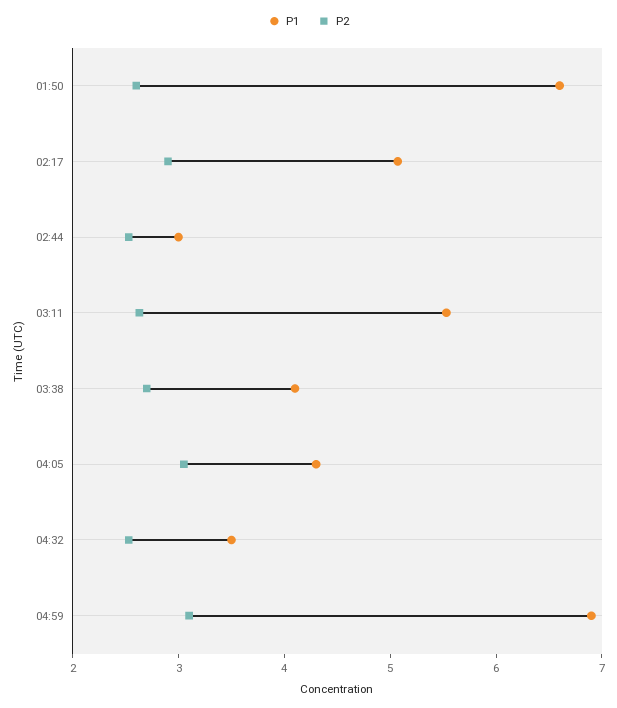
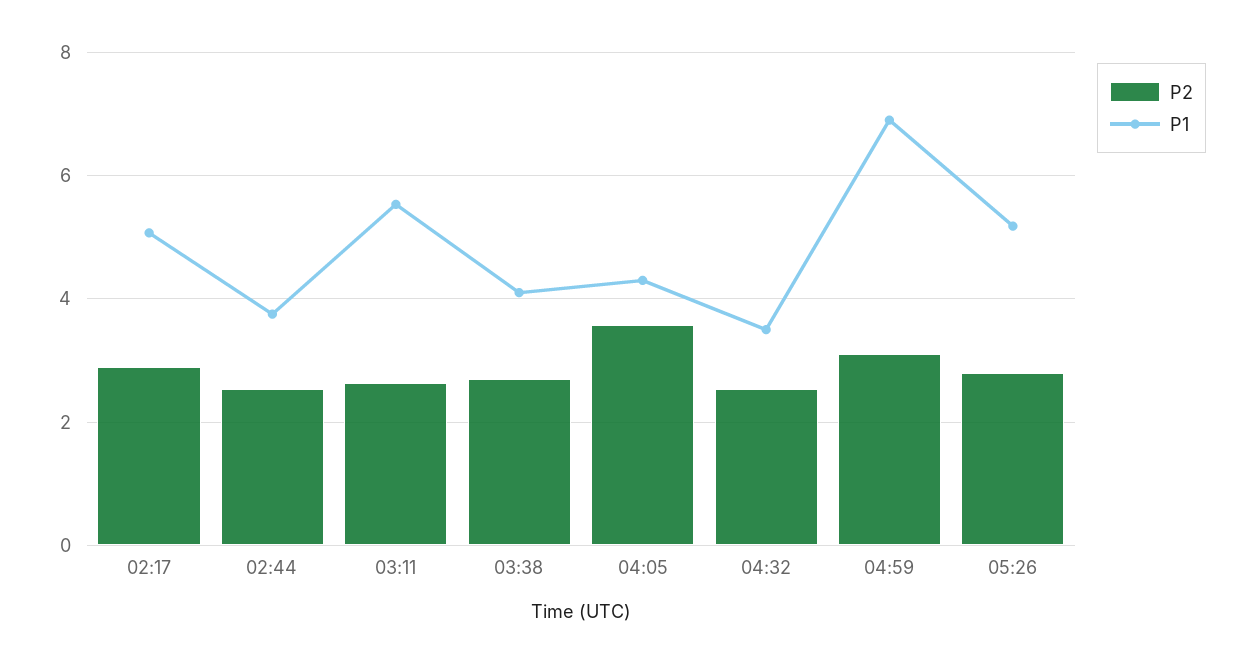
P1, 01:50: 6.6 -> none
P2, 01:50: 2.6 -> none
P1, 02:44: 3 -> 3.8
P2, 04:05: 3 -> 3.6
P2, 05:26: none -> 2.8
P1, 05:26: none -> 5.2

